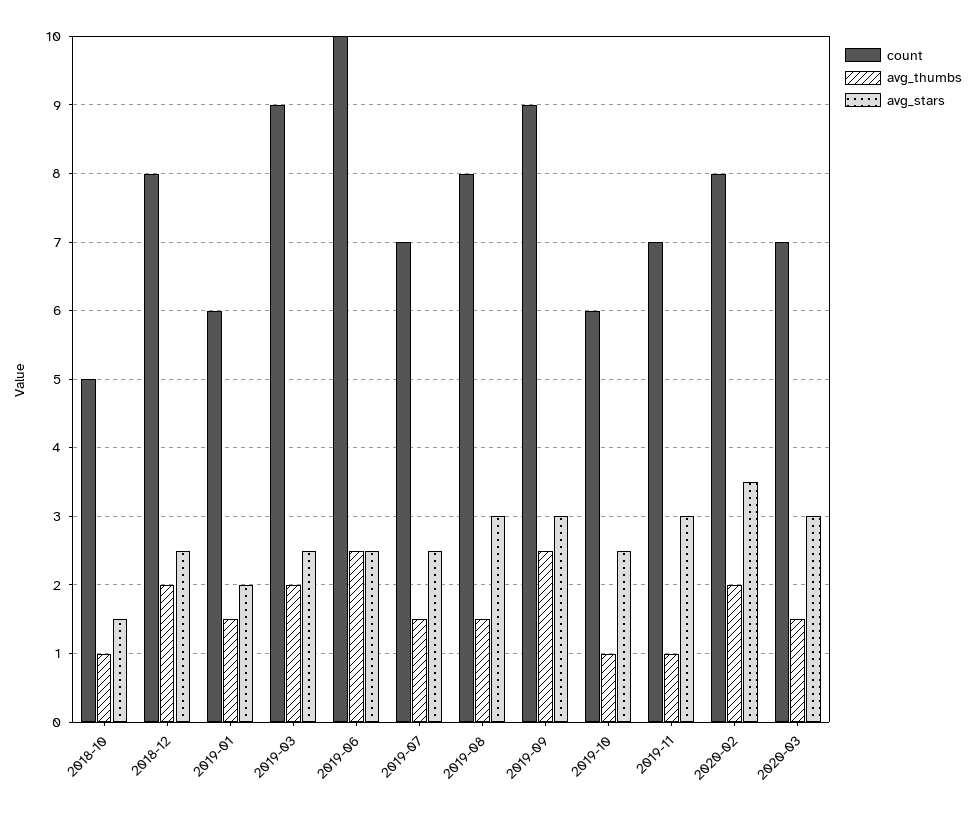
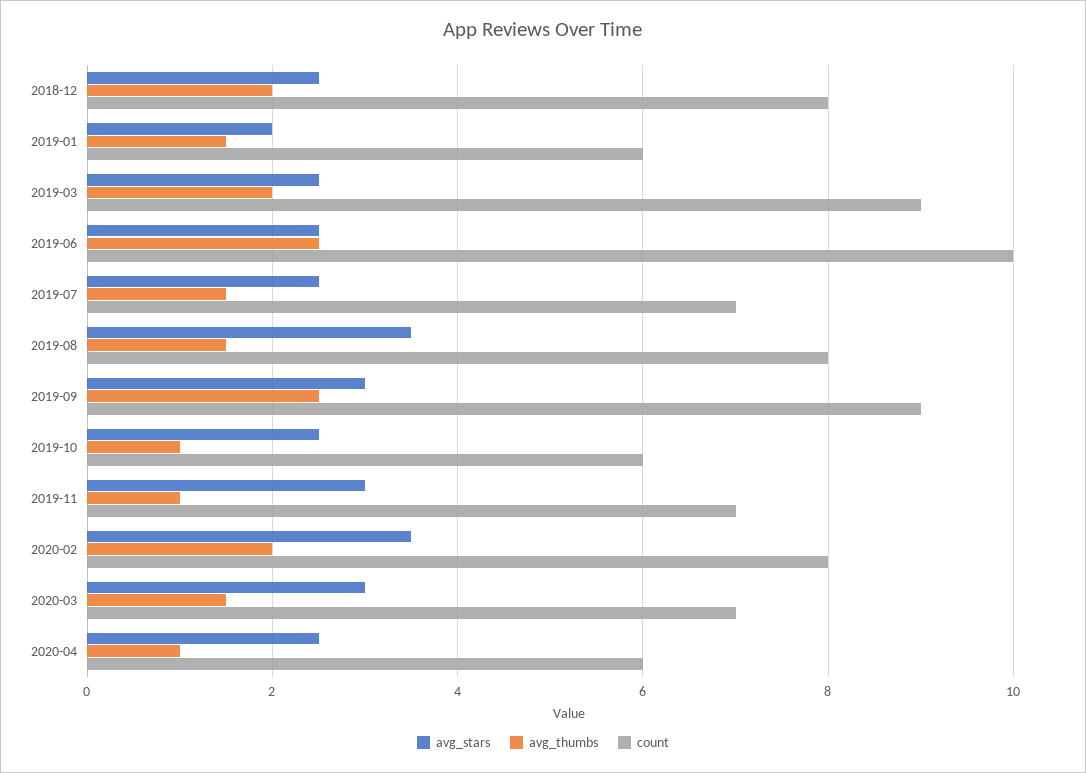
count, 2018-10: 5 -> none
avg_thumbs, 2018-10: 1 -> none
avg_stars, 2018-10: 1.5 -> none
avg_stars, 2019-08: 3 -> 3.5
avg_stars, 2020-04: none -> 2.5
avg_thumbs, 2020-04: none -> 1
count, 2020-04: none -> 6

